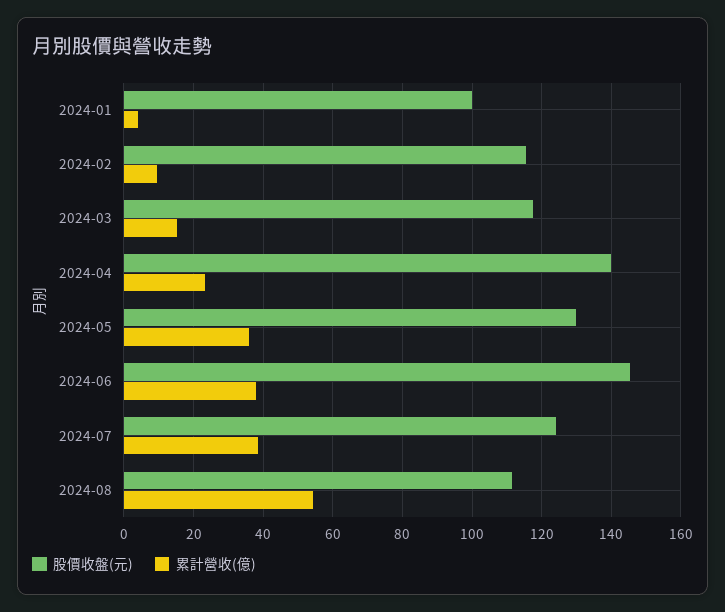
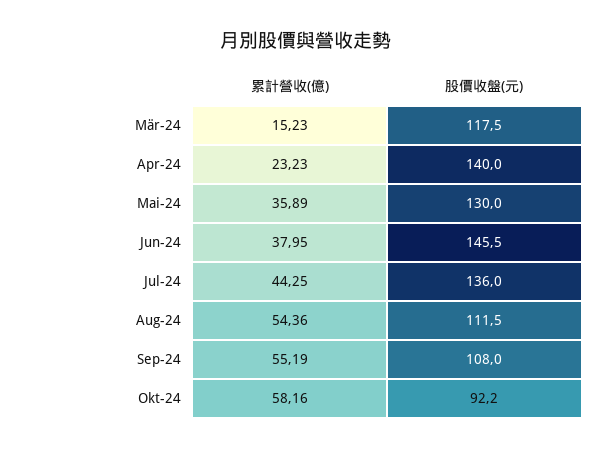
股價收盤(元), 2024-01: 100 -> none
累計營收(億), 2024-01: 4 -> none
股價收盤(元), 2024-02: 116 -> none
累計營收(億), 2024-02: 10 -> none
股價收盤(元), 2024-07: 124 -> 136
累計營收(億), 2024-07: 38 -> 44.25
累計營收(億), Sep-24: none -> 55.19
股價收盤(元), Sep-24: none -> 108
累計營收(億), Okt-24: none -> 58.16
股價收盤(元), Okt-24: none -> 92.2

